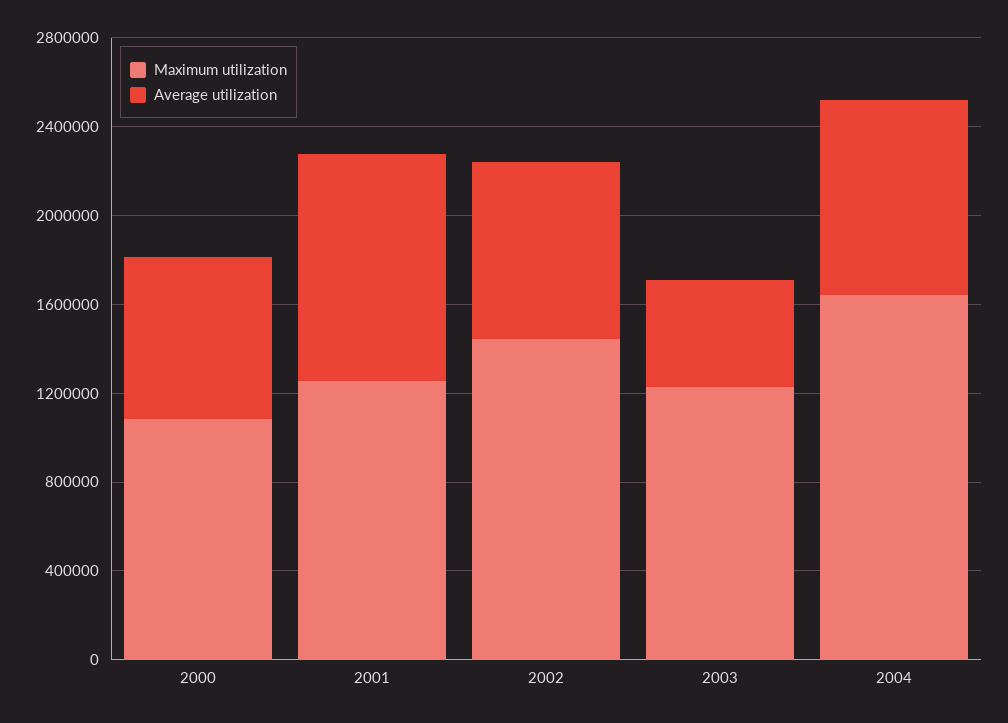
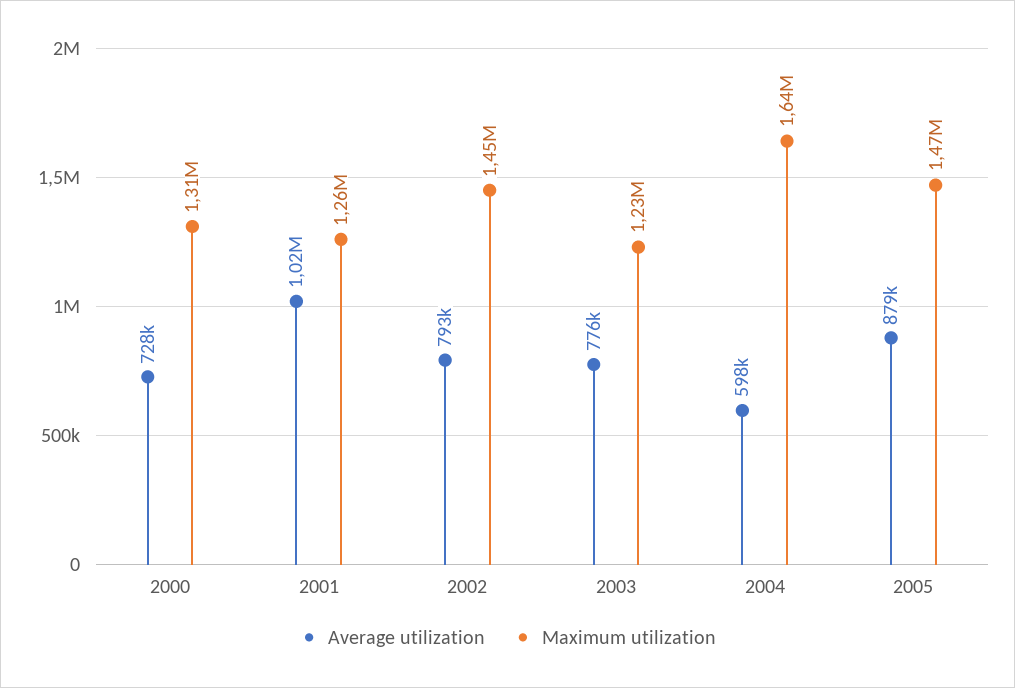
Maximum utilization, 2000: 1100000 -> 1310000
Average utilization, 2003: 500000 -> 776000
Average utilization, 2004: 900000 -> 598000
Average utilization, 2005: none -> 879000
Maximum utilization, 2005: none -> 1470000

